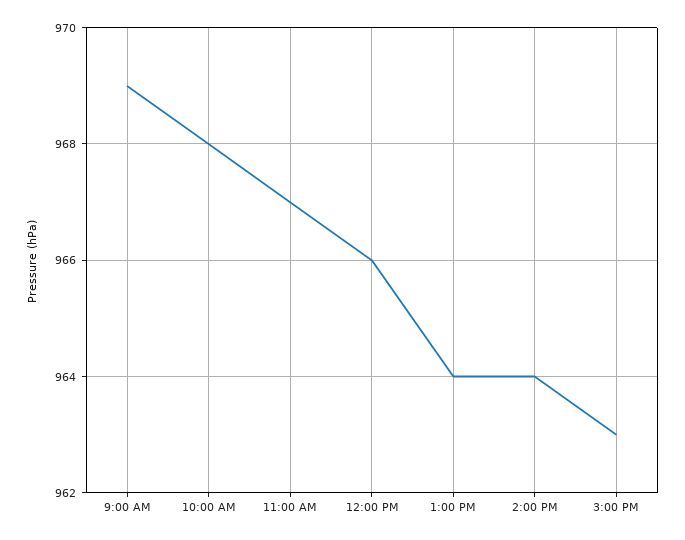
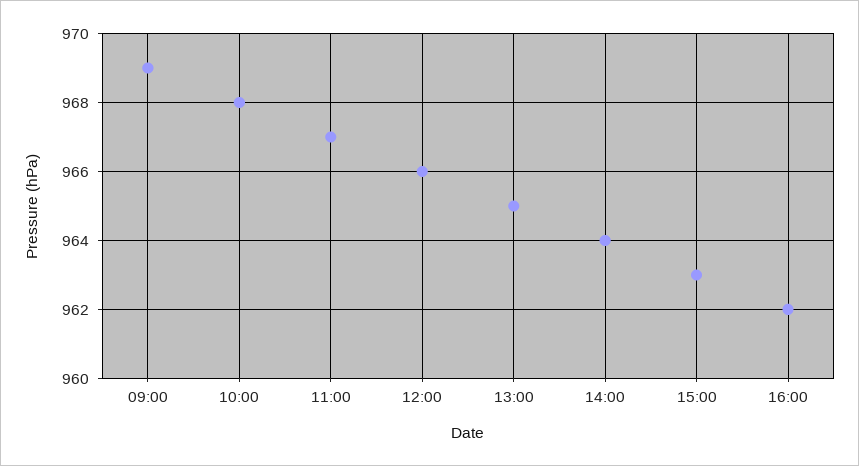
1:00 PM: 964 -> 965
16:00: none -> 962

